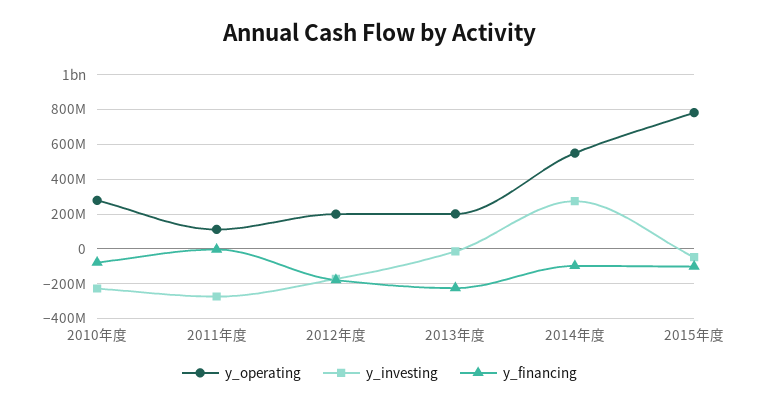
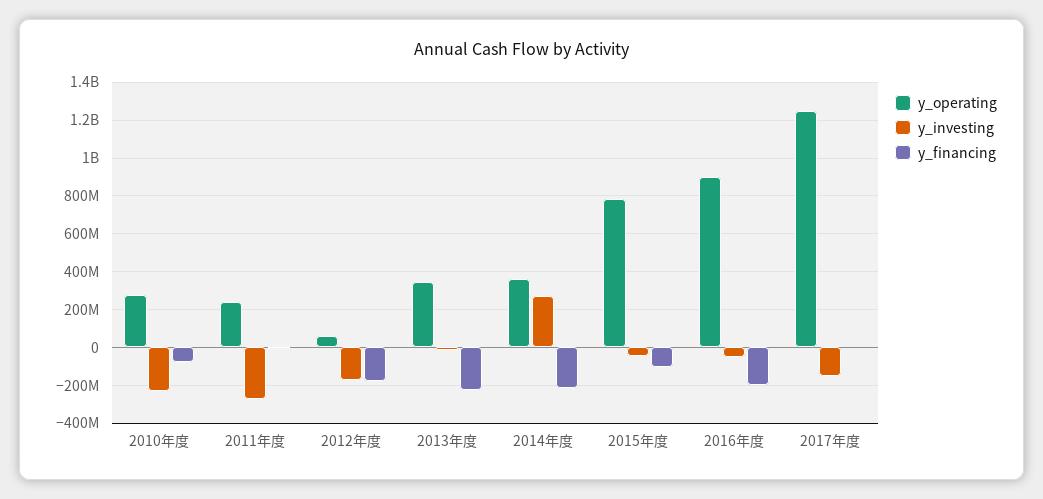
y_operating, 2011年度: 100000000 -> 250000000
y_operating, 2012年度: 200000000 -> 50000000
y_operating, 2013年度: 200000000 -> 350000000
y_operating, 2014年度: 550000000 -> 350000000
y_financing, 2014年度: -100000000 -> -200000000
y_operating, 2016年度: none -> 900000000
y_investing, 2016年度: none -> -50000000
y_financing, 2016年度: none -> -200000000
y_operating, 2017年度: none -> 1250000000
y_investing, 2017年度: none -> -150000000
y_financing, 2017年度: none -> 0

